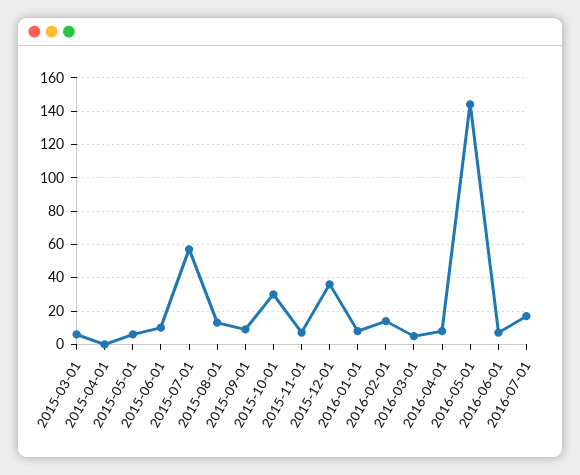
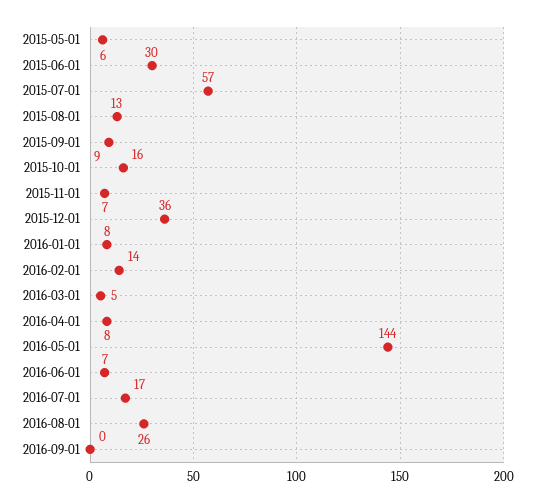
2015-03-01: 5 -> none
2015-04-01: 0 -> none
2015-06-01: 10 -> 30
2015-10-01: 30 -> 16
2016-08-01: none -> 26
2016-09-01: none -> 0

